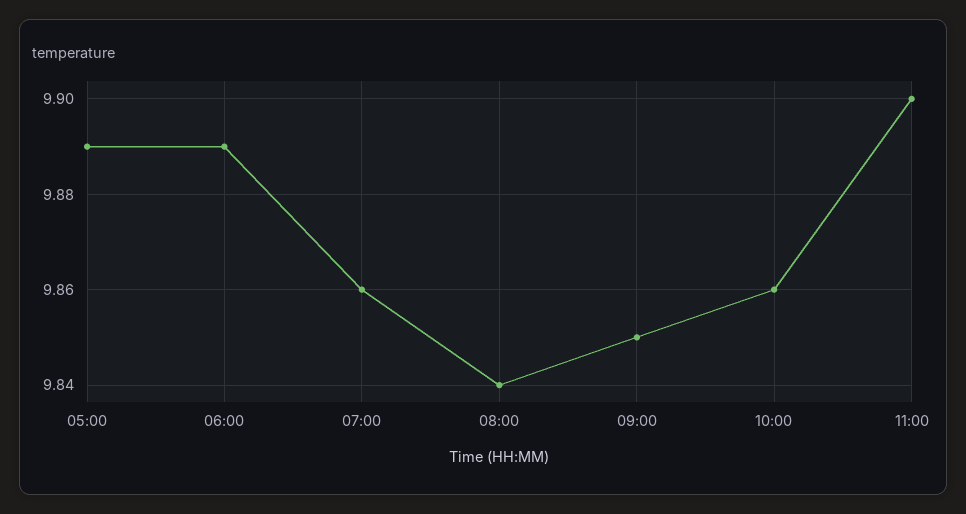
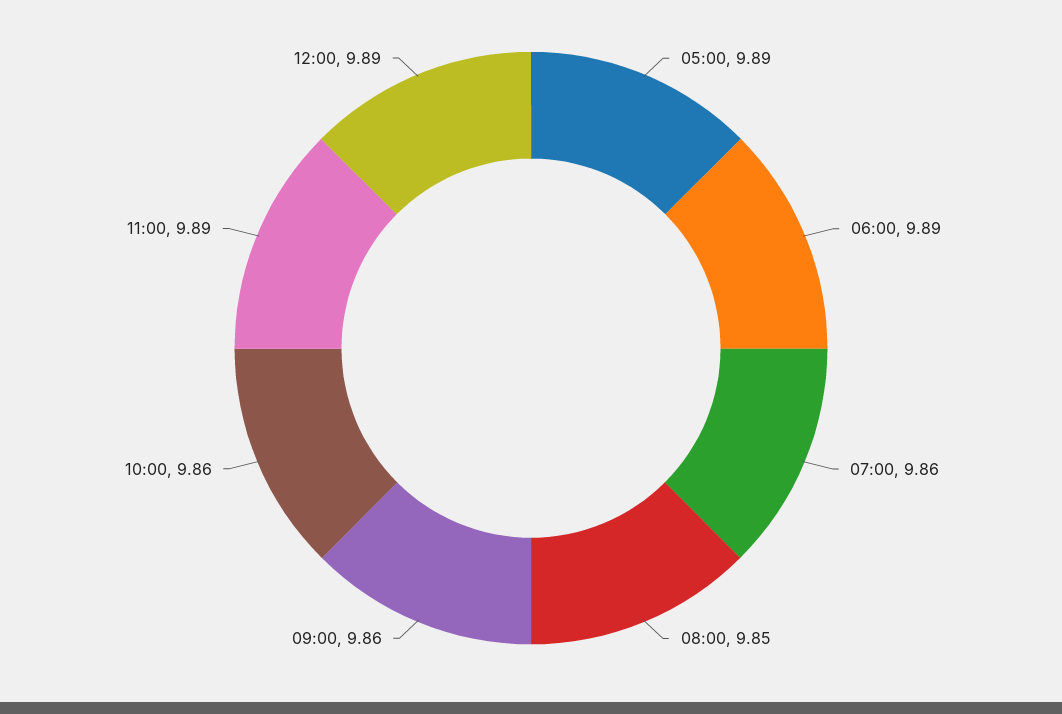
08:00: 9.84 -> 9.85
09:00: 9.85 -> 9.86
11:00: 9.9 -> 9.89
12:00: none -> 9.89

